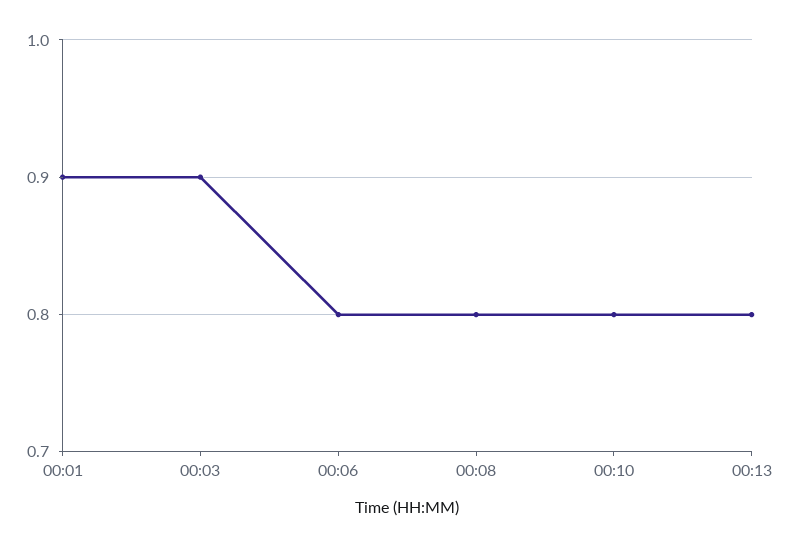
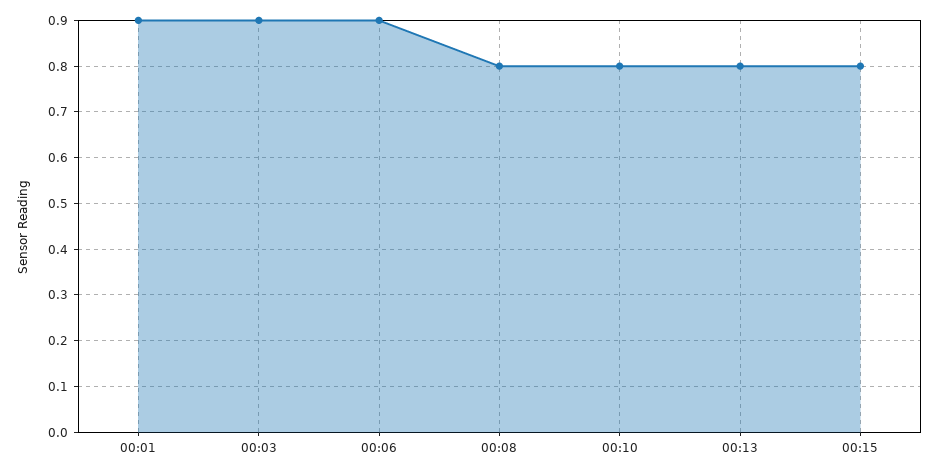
00:06: 0.8 -> 0.9
00:15: none -> 0.8

